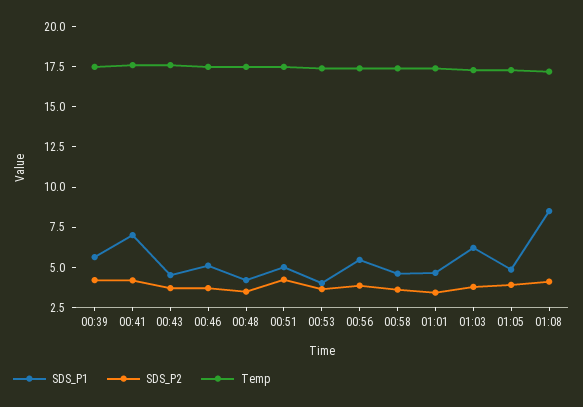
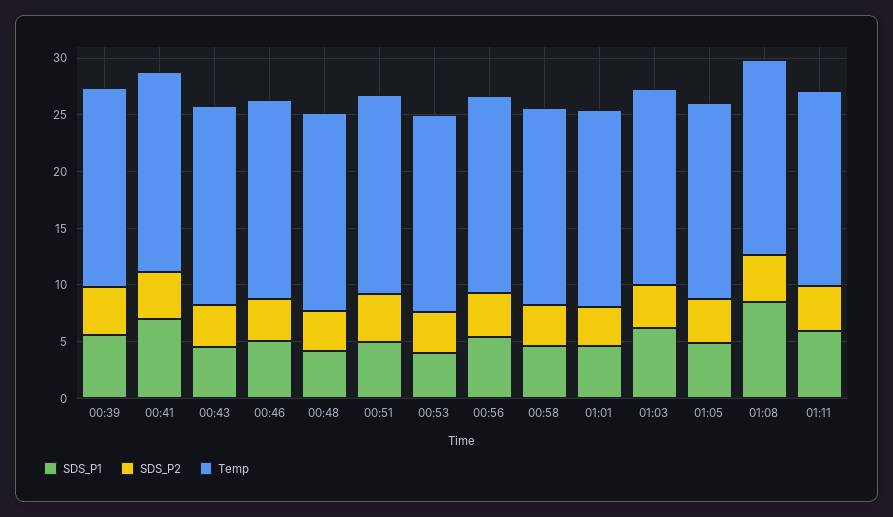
SDS_P1, 01:11: none -> 6
SDS_P2, 01:11: none -> 4
Temp, 01:11: none -> 17

